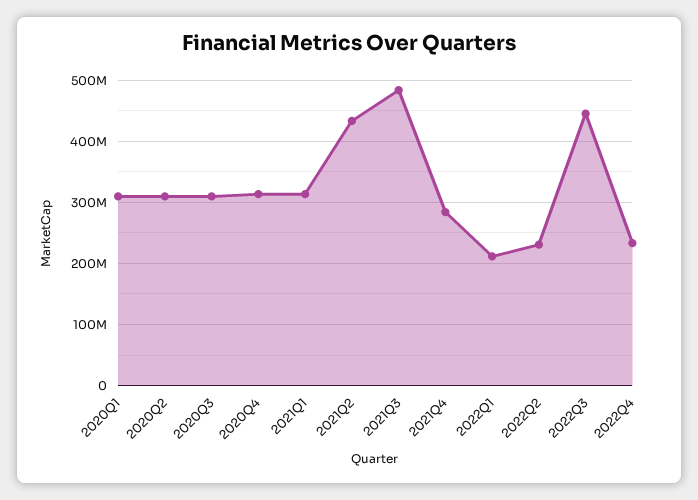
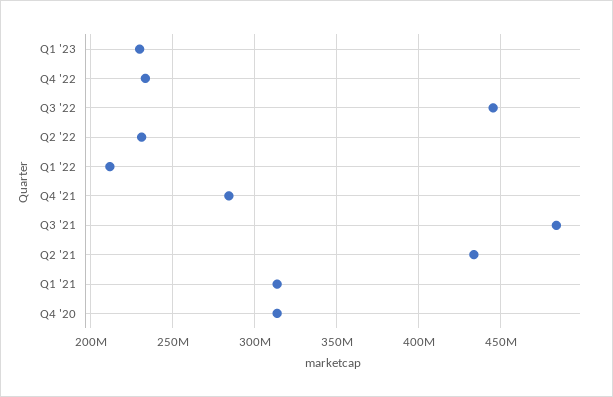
2020Q1: 310000000 -> none
2020Q2: 310000000 -> none
2020Q3: 310000000 -> none
Q1 '23: none -> 230000000

